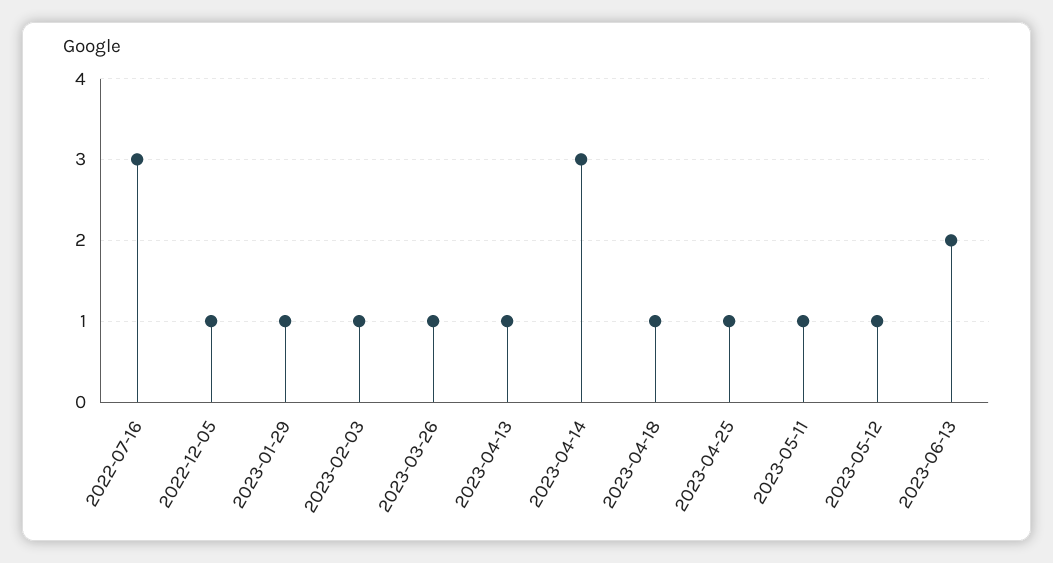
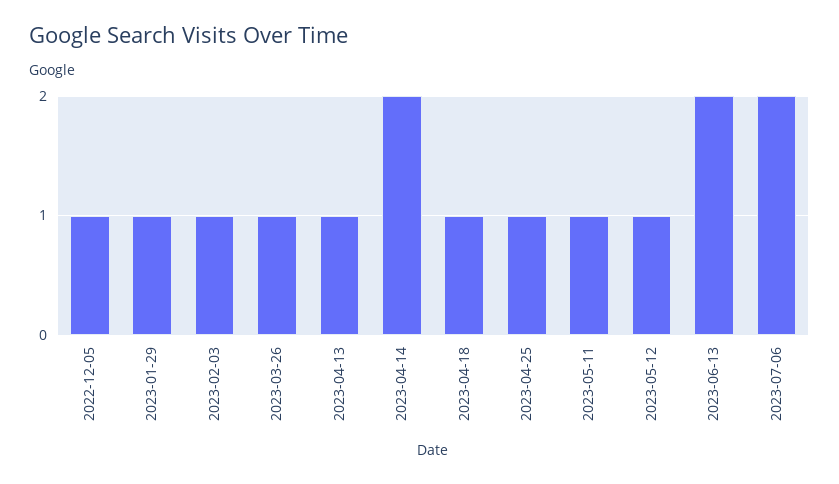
2022-07-16: 3 -> none
2023-04-14: 3 -> 2
2023-07-06: none -> 2

